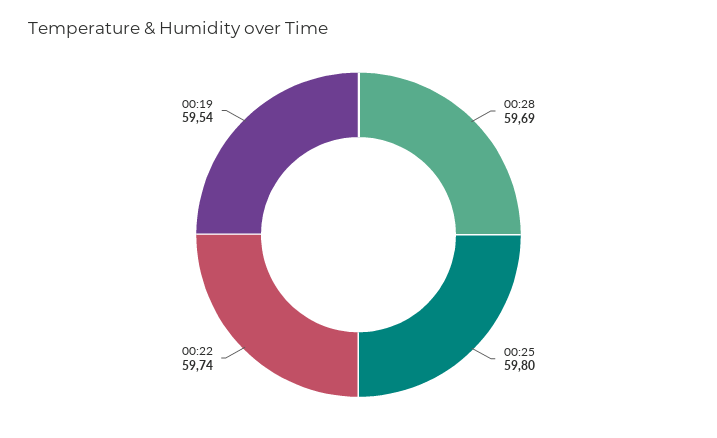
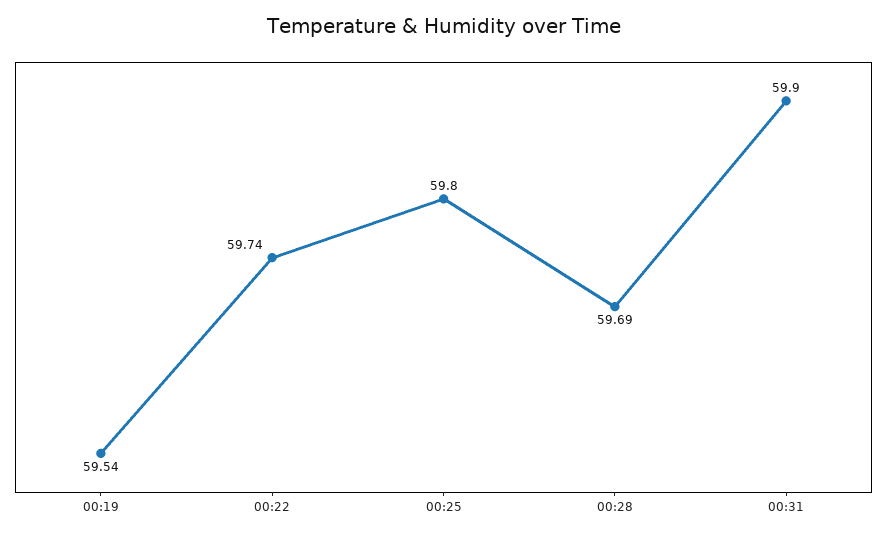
00:31: none -> 59.9

